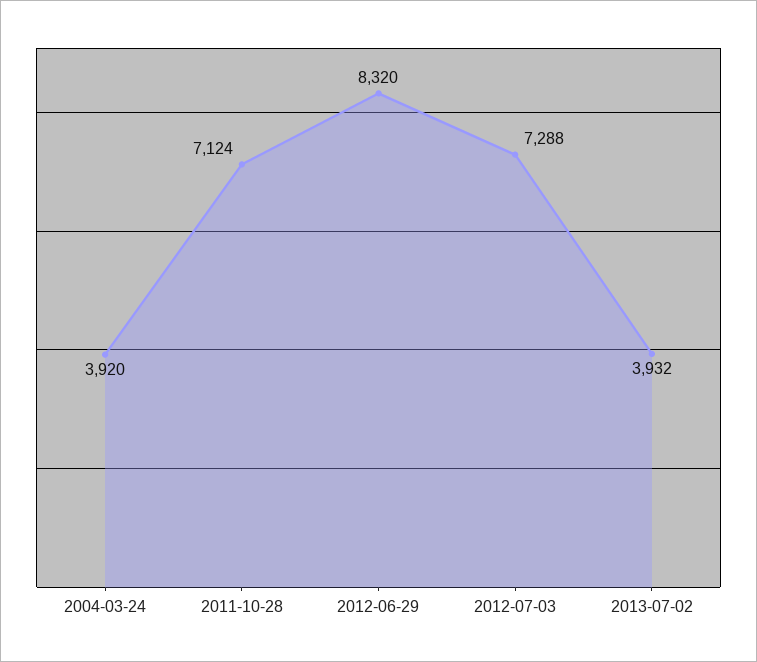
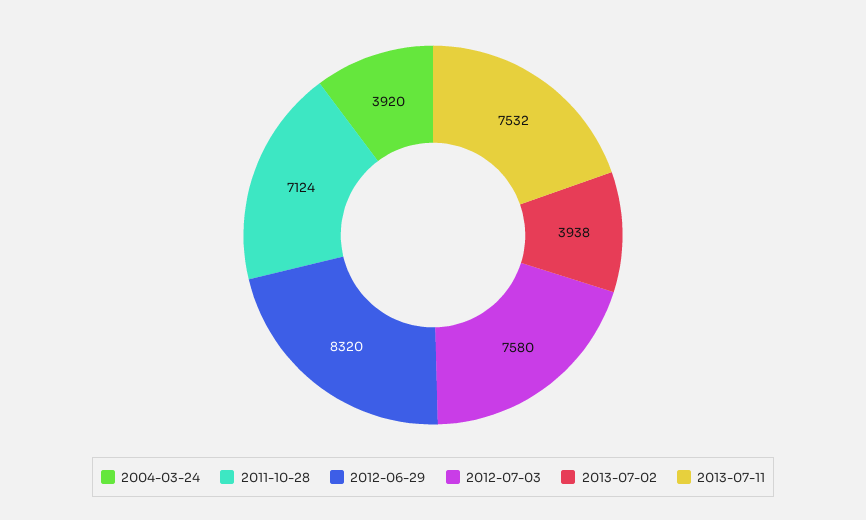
2012-07-03: 7288 -> 7580
2013-07-02: 3932 -> 3938
2013-07-11: none -> 7532

